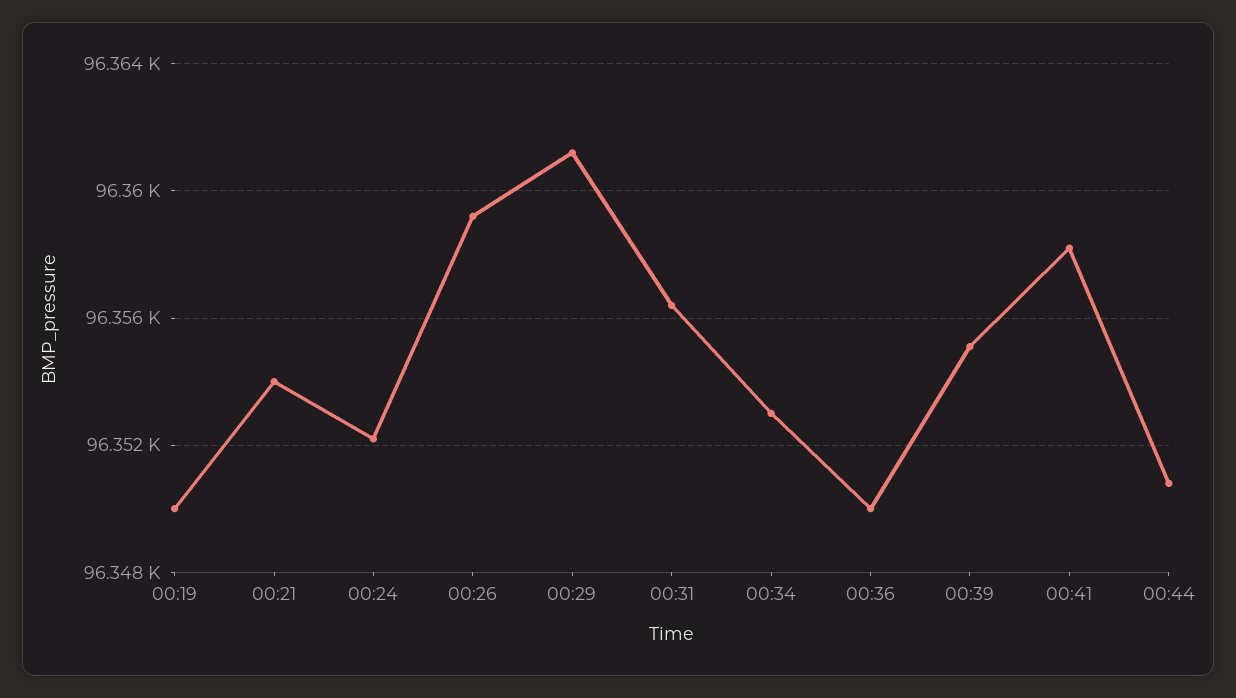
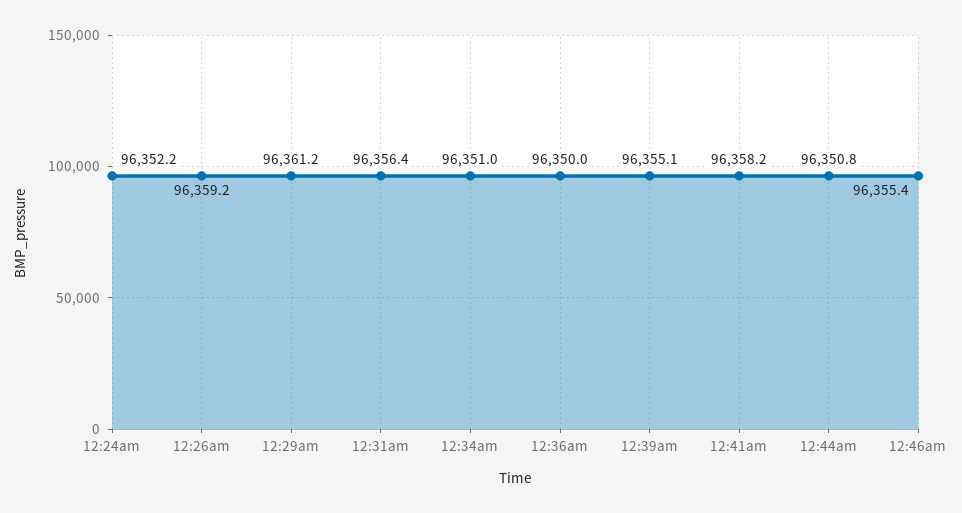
00:19: 96350 -> none
00:21: 96354 -> none
00:34: 96353 -> 96351
12:46am: none -> 96355.4

